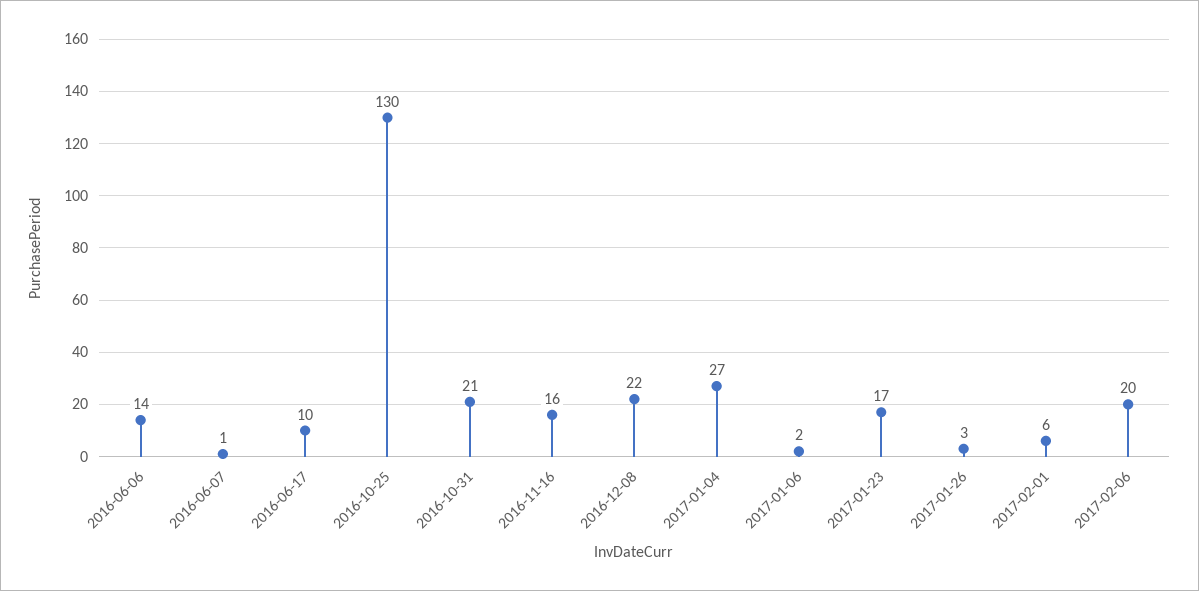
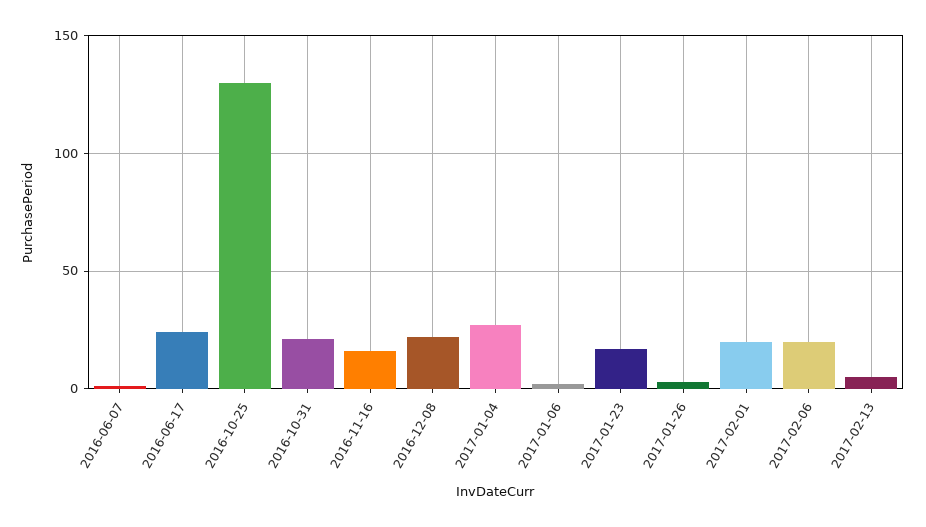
2016-06-06: 14 -> none
2016-06-17: 10 -> 25
2017-02-01: 6 -> 20
2017-02-13: none -> 5

